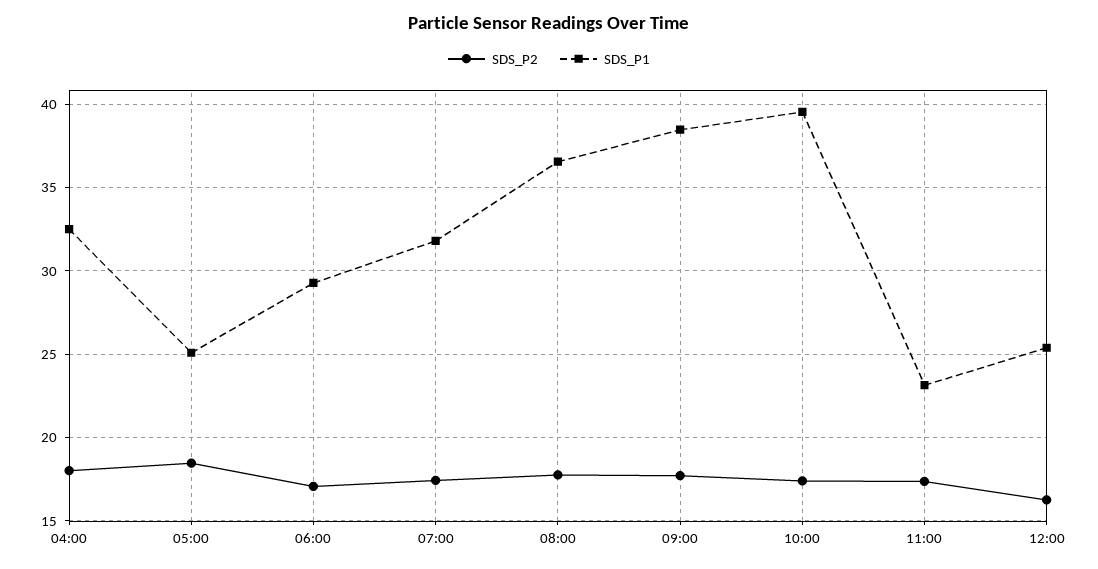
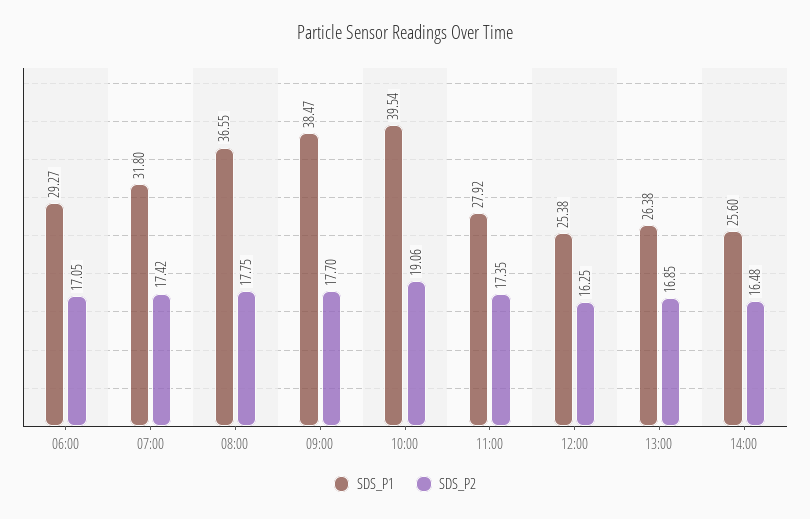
SDS_P2, 04:00: 18 -> none
SDS_P1, 04:00: 32.5 -> none
SDS_P2, 05:00: 18.5 -> none
SDS_P1, 05:00: 25 -> none
SDS_P2, 10:00: 17.5 -> 19.06
SDS_P1, 11:00: 23 -> 27.92
SDS_P1, 13:00: none -> 26.38
SDS_P2, 13:00: none -> 16.85
SDS_P1, 14:00: none -> 25.6
SDS_P2, 14:00: none -> 16.48

